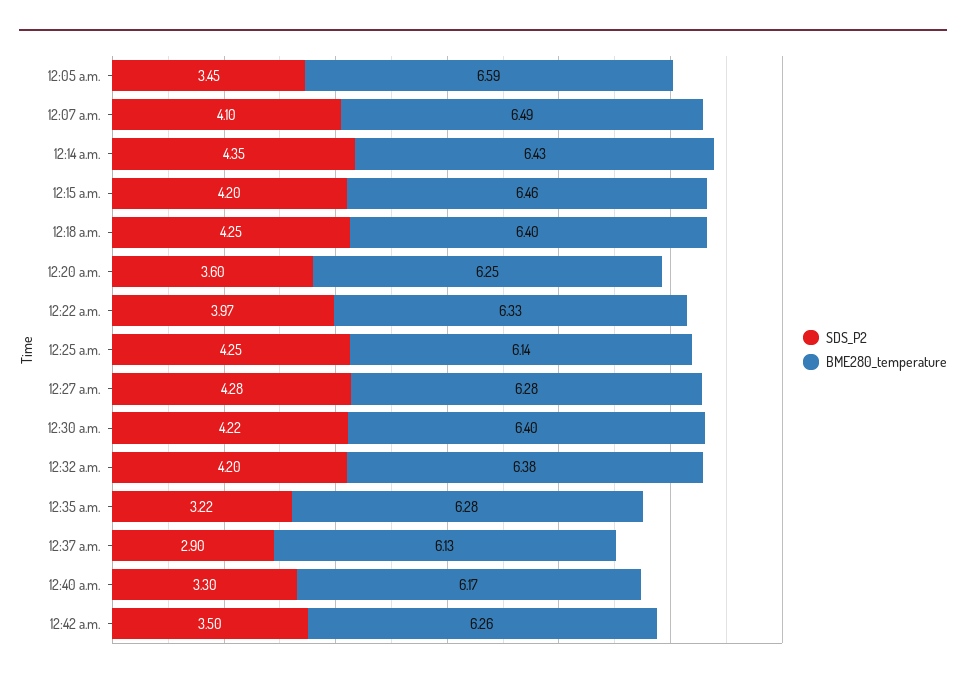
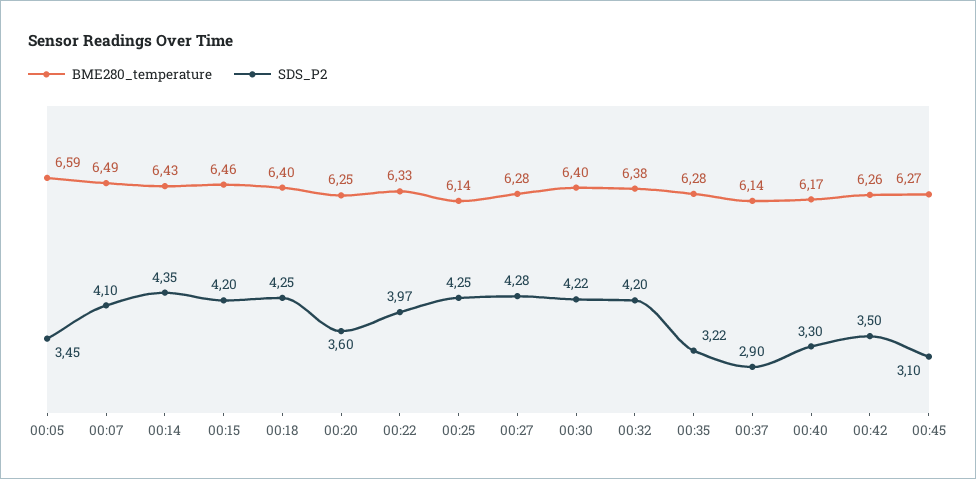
BME280_temperature, 12:37 a.m.: 6.13 -> 6.14
BME280_temperature, 00:45: none -> 6.27
SDS_P2, 00:45: none -> 3.1

